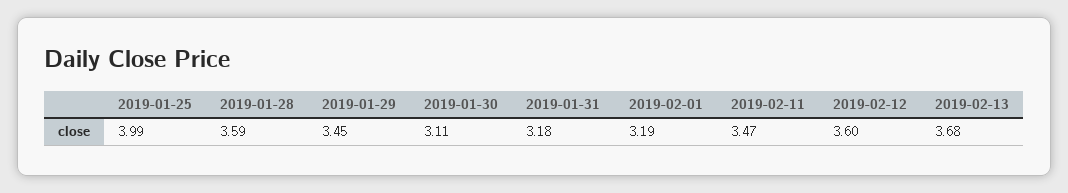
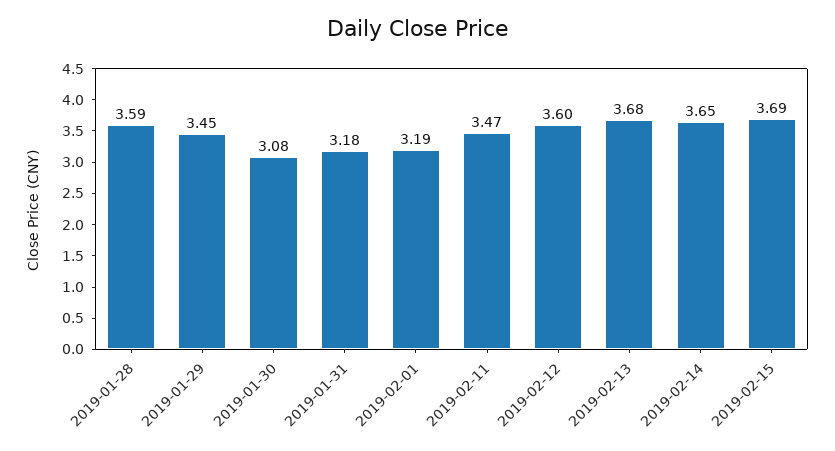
2019-01-25: 3.99 -> none
2019-01-30: 3.11 -> 3.08
2019-02-14: none -> 3.65
2019-02-15: none -> 3.69

